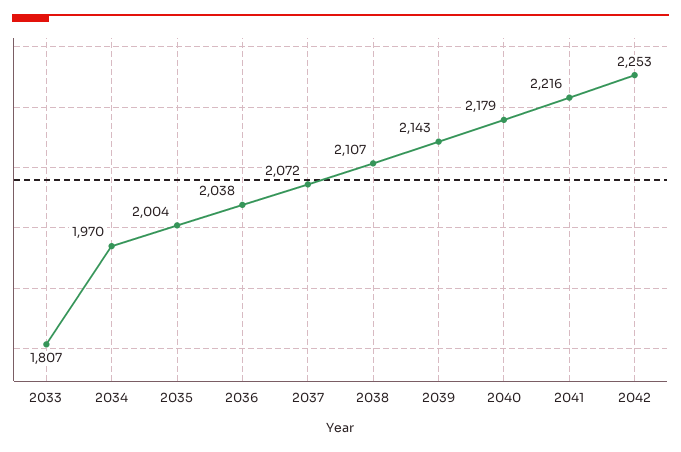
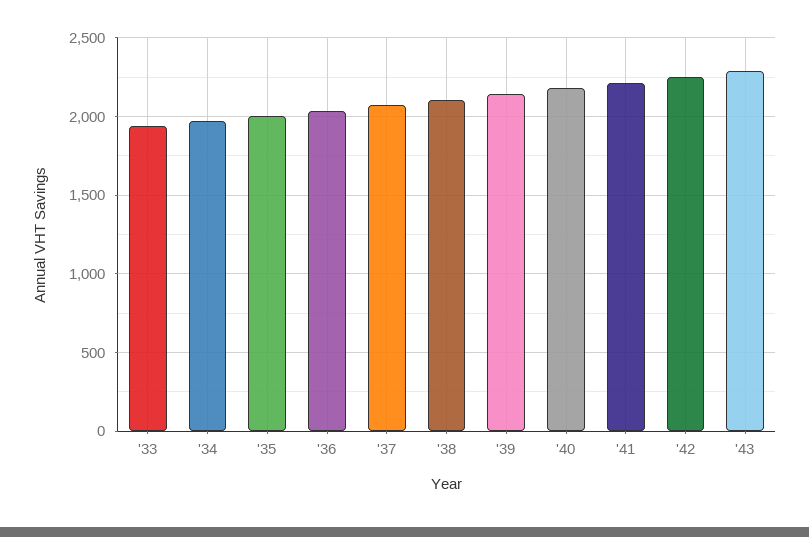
2033: 1807 -> 1950
'43: none -> 2300

